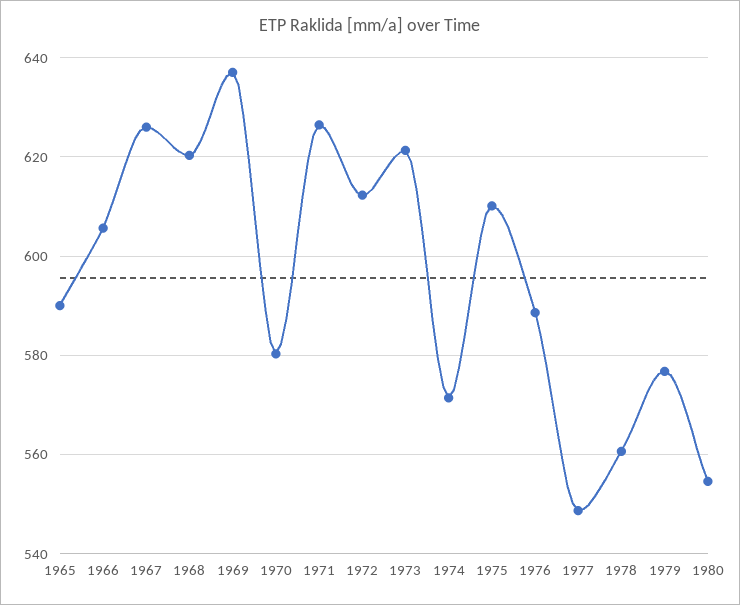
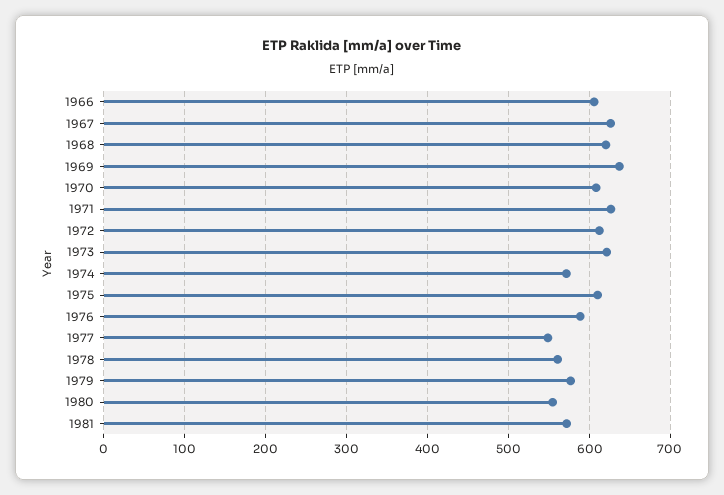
1965: 590 -> none
1970: 580 -> 610
1981: none -> 570

